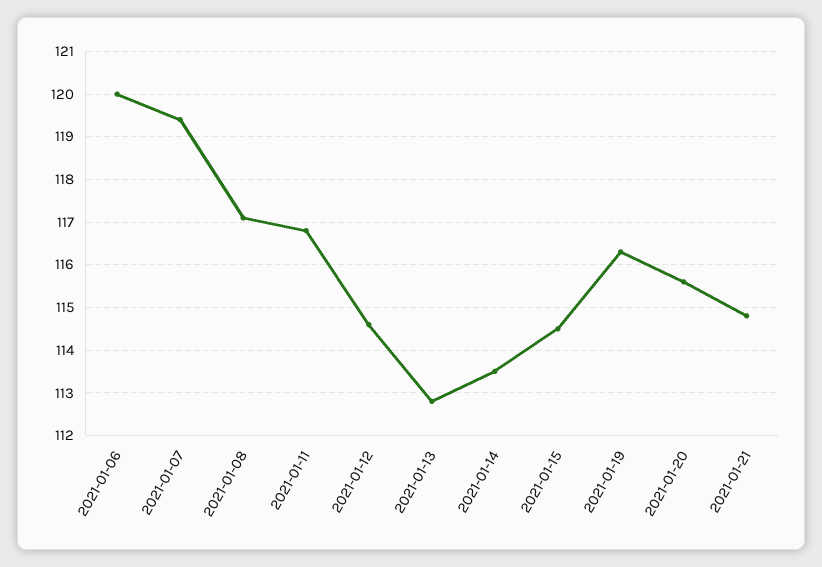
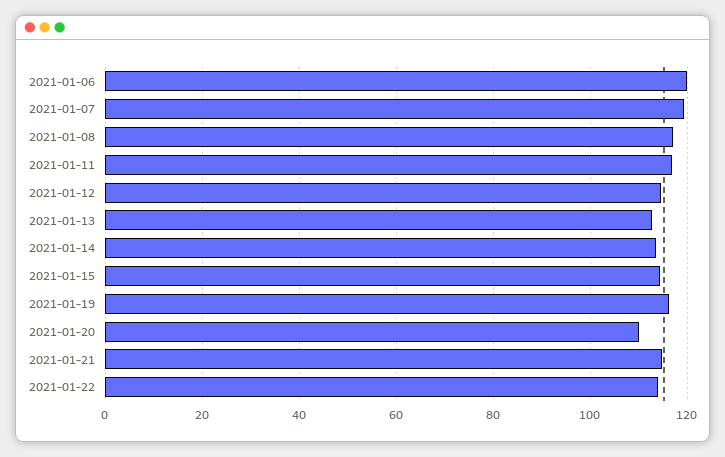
2021-01-20: 115.5 -> 110
2021-01-22: none -> 114

